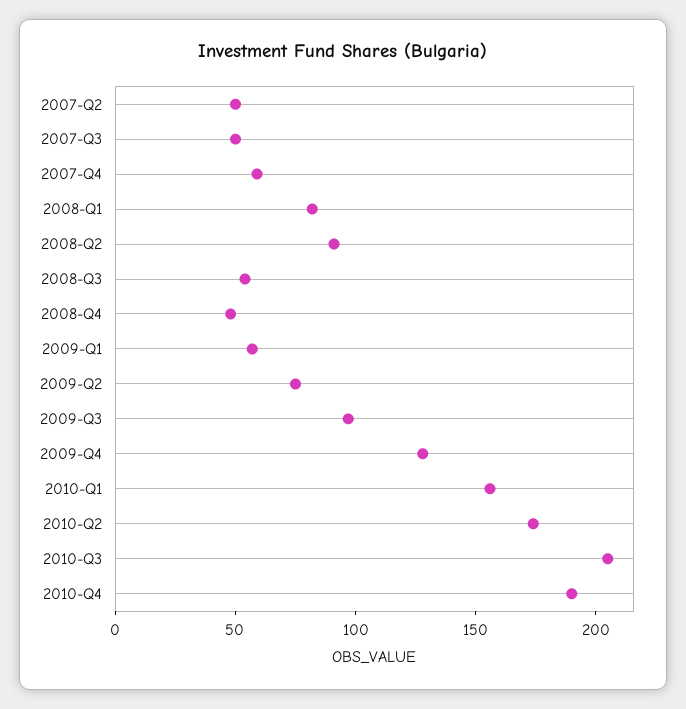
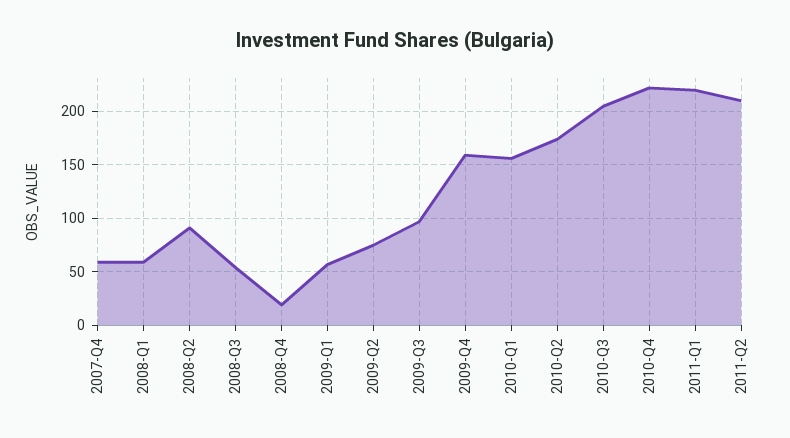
2007-Q2: 50 -> none
2007-Q3: 50 -> none
2008-Q1: 80 -> 60
2008-Q4: 50 -> 20
2009-Q4: 130 -> 160
2010-Q4: 190 -> 220
2011-Q1: none -> 220
2011-Q2: none -> 210

